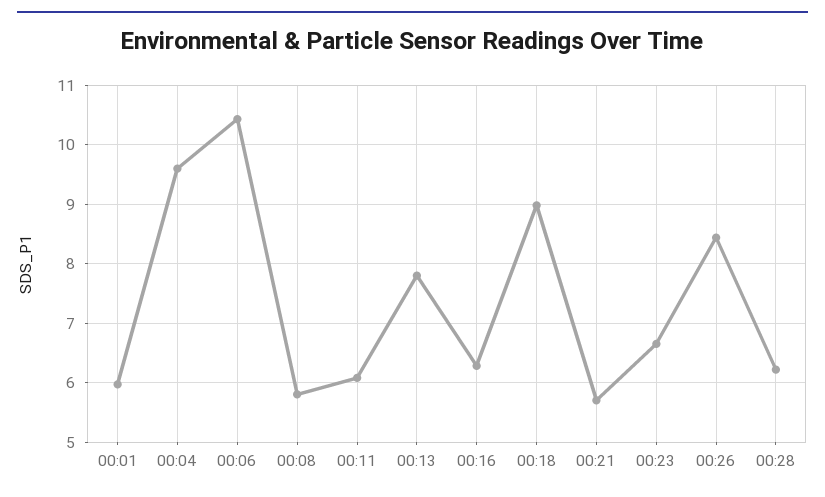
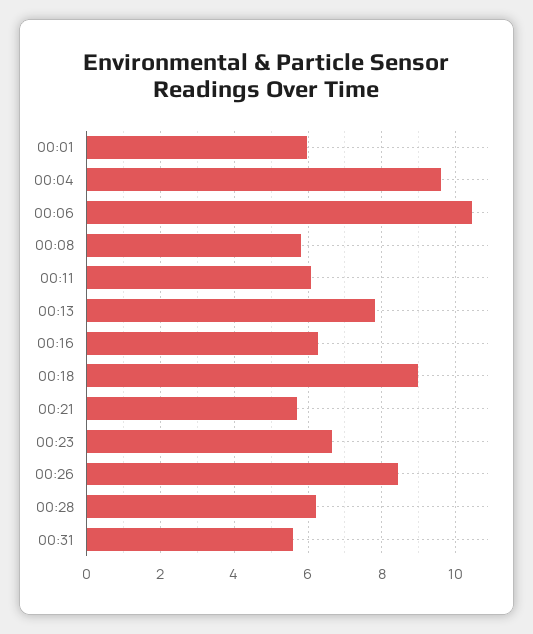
00:31: none -> 5.6

